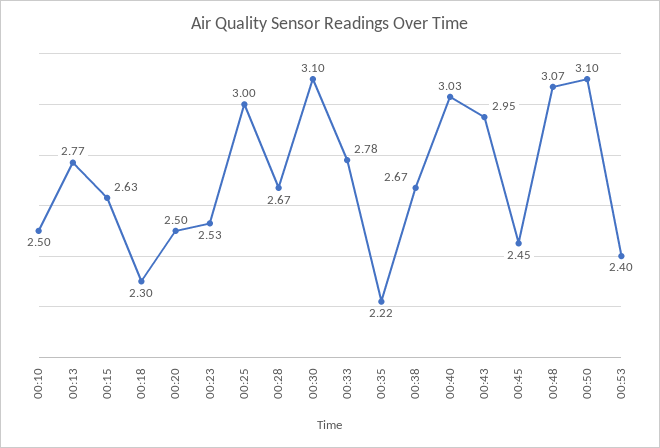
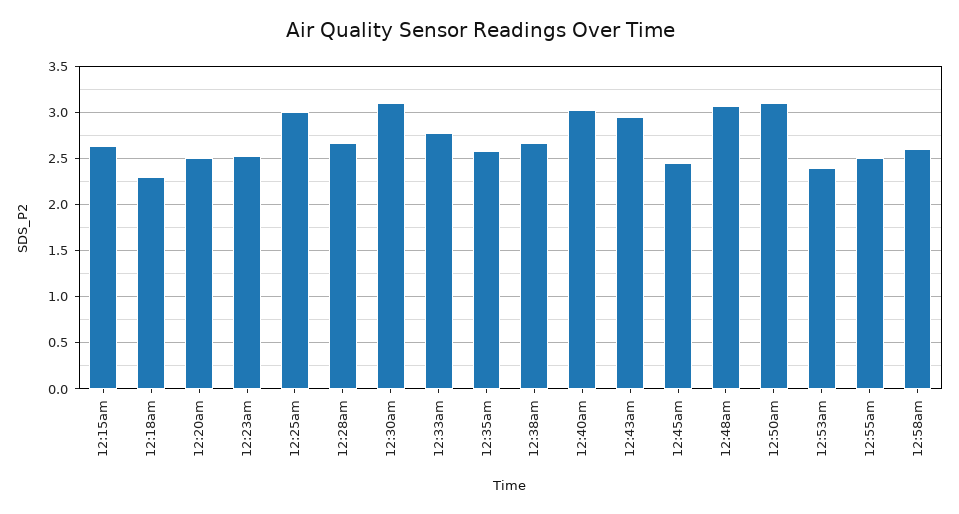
00:10: 2.5 -> none
00:13: 2.77 -> none
00:35: 2.22 -> 2.6
12:55am: none -> 2.5
12:58am: none -> 2.6

